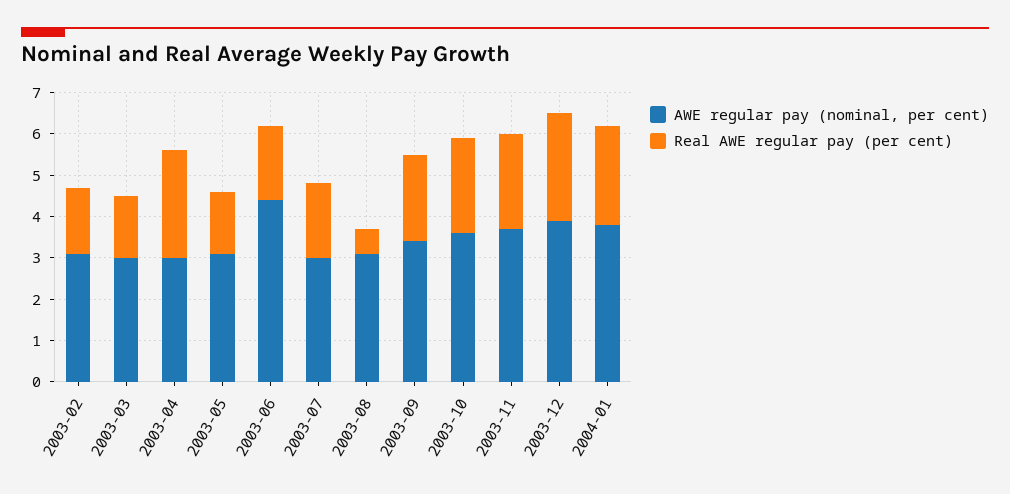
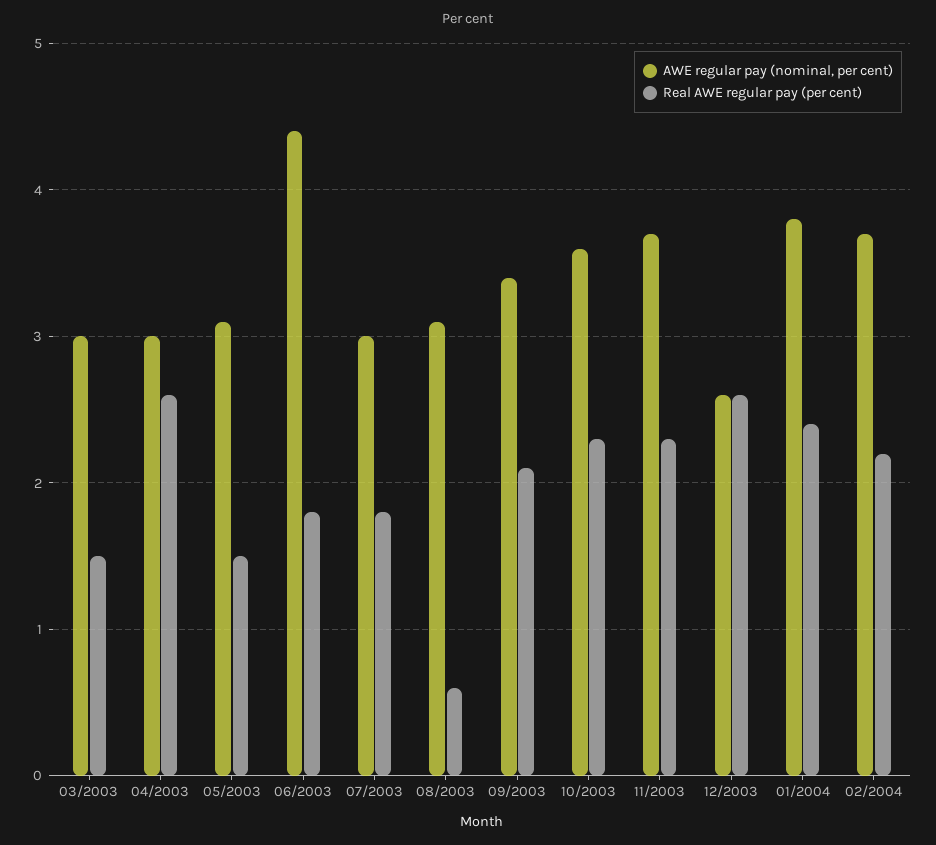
AWE regular pay (nominal, per cent), 2003-02: 3 -> none
Real AWE regular pay (per cent), 2003-02: 1.5 -> none
AWE regular pay (nominal, per cent), 2003-12: 4 -> 2.6
AWE regular pay (nominal, per cent), 02/2004: none -> 3.7
Real AWE regular pay (per cent), 02/2004: none -> 2.2

